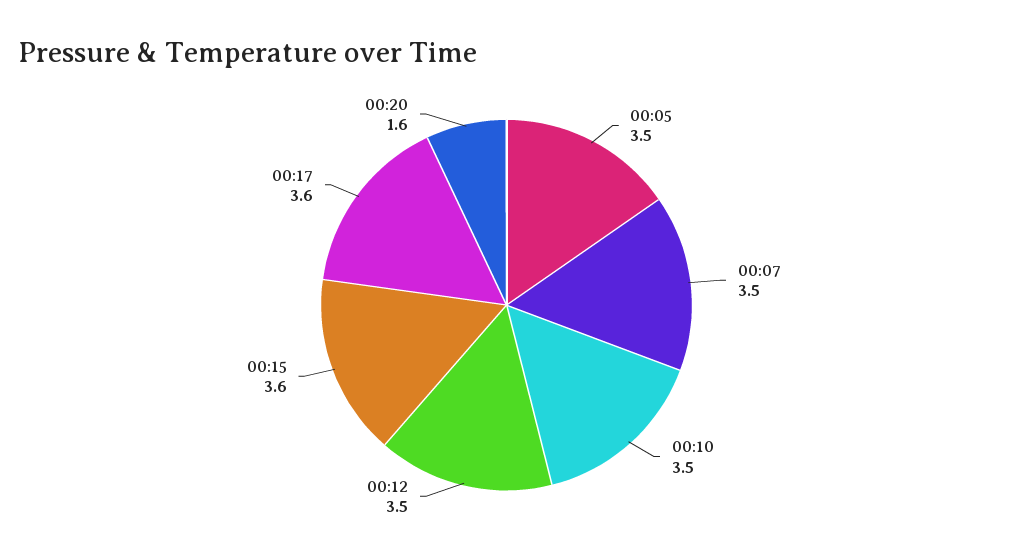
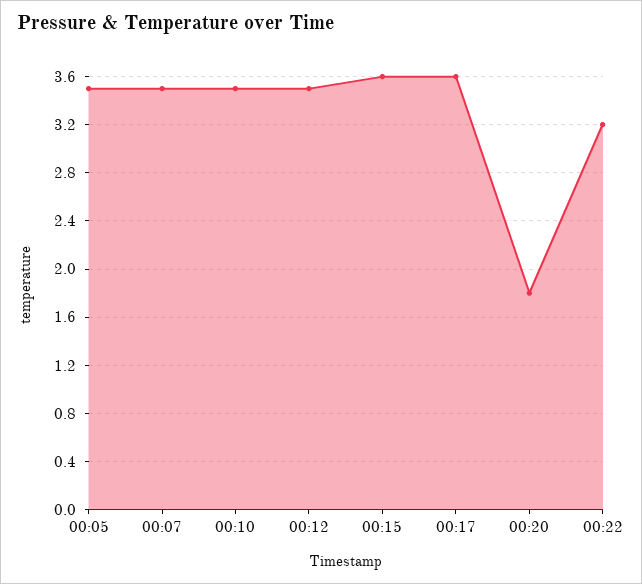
00:20: 1.6 -> 1.8
00:22: none -> 3.2

